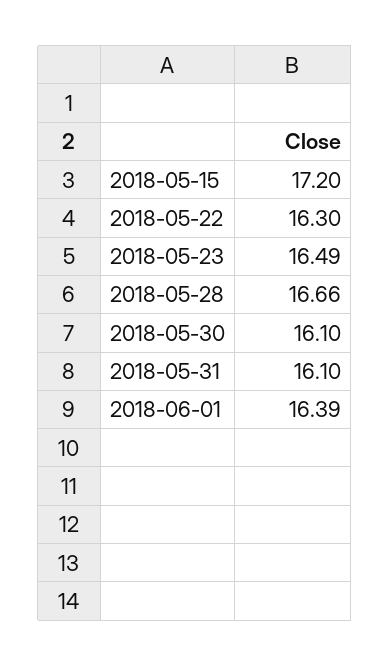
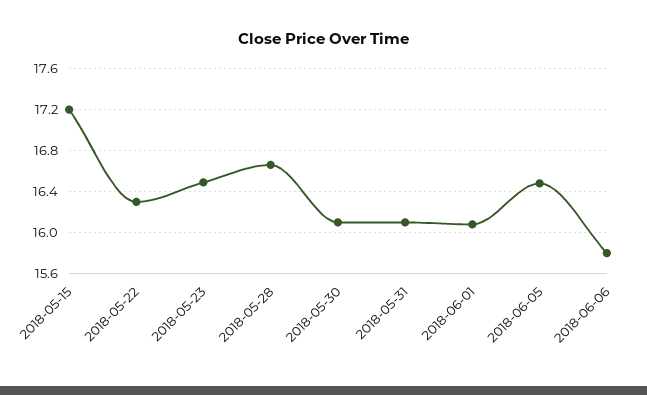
2018-06-01: 16.39 -> 16.1
2018-06-05: none -> 16.5
2018-06-06: none -> 15.8

